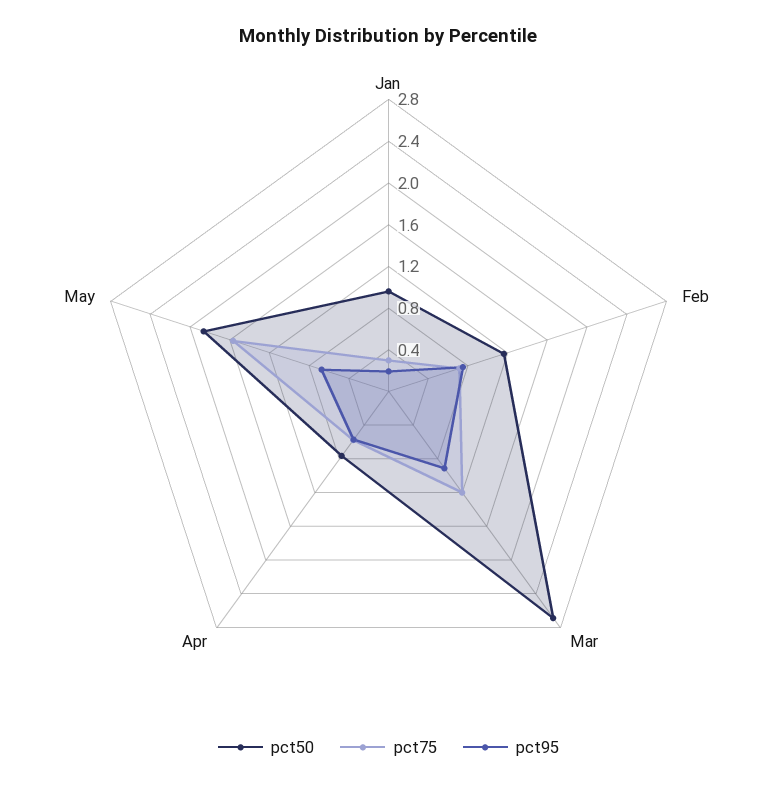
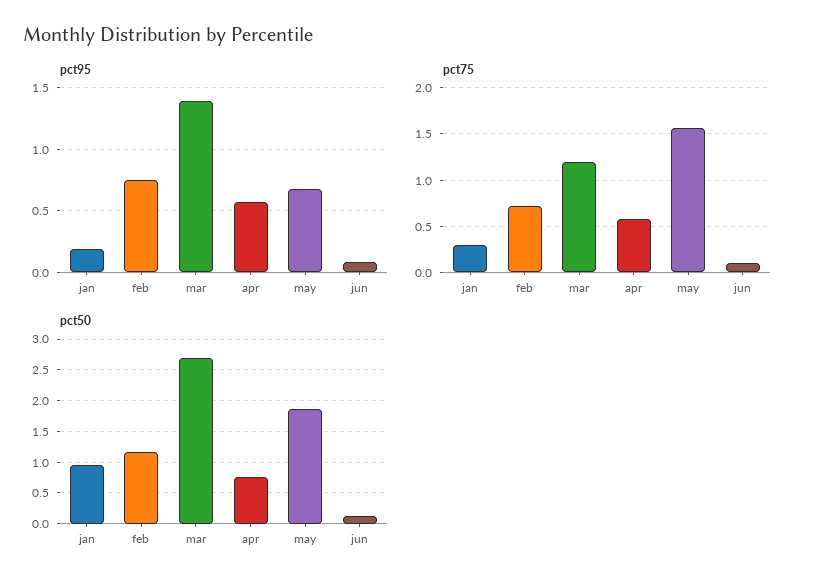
pct95, Mar: 0.9 -> 1.4
pct95, jun: none -> 0.1
pct75, jun: none -> 0.1
pct50, jun: none -> 0.1

